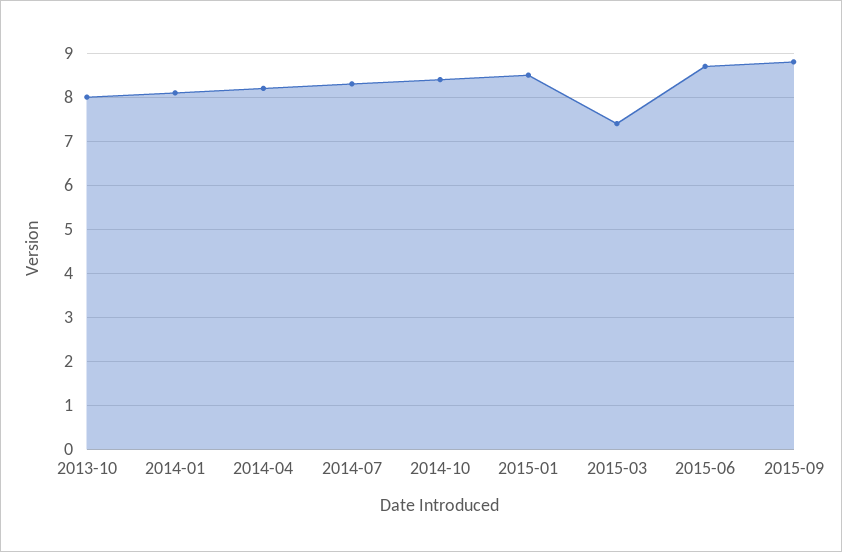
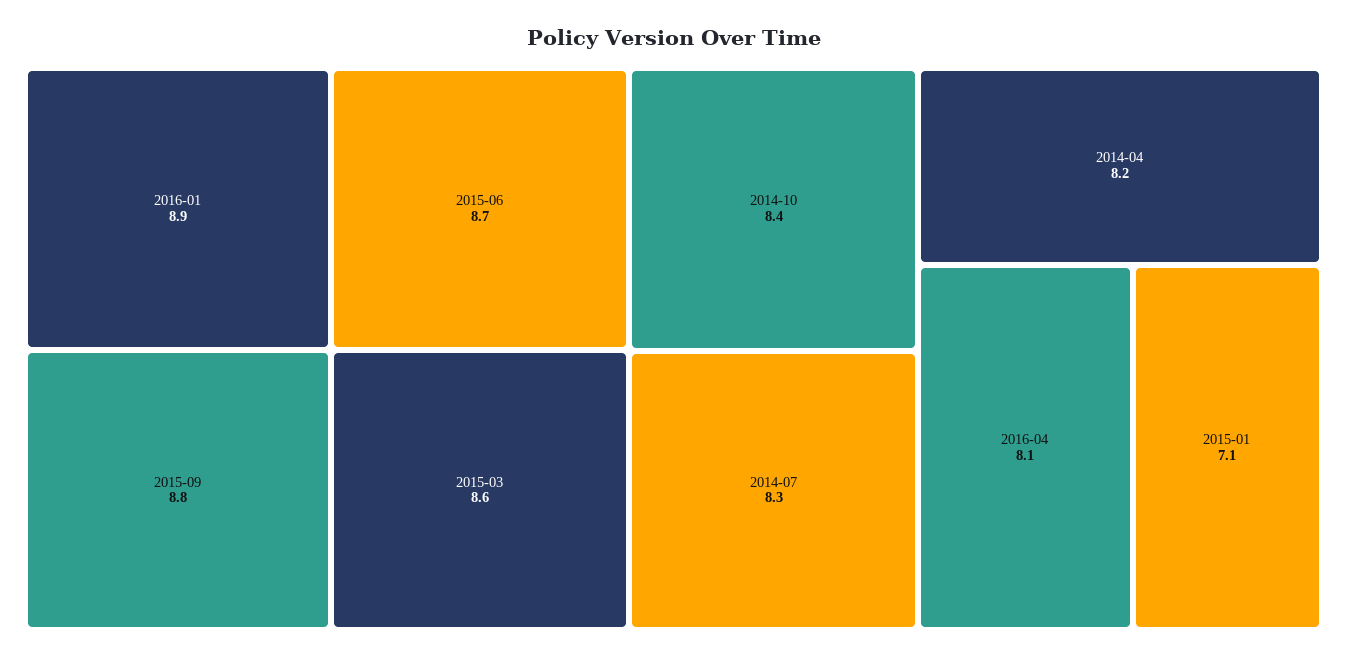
2013-10: 8 -> none
2014-01: 8 -> none
2015-01: 8.5 -> 7.1
2015-03: 7.5 -> 8.6
2016-01: none -> 8.9
2016-04: none -> 8.1

